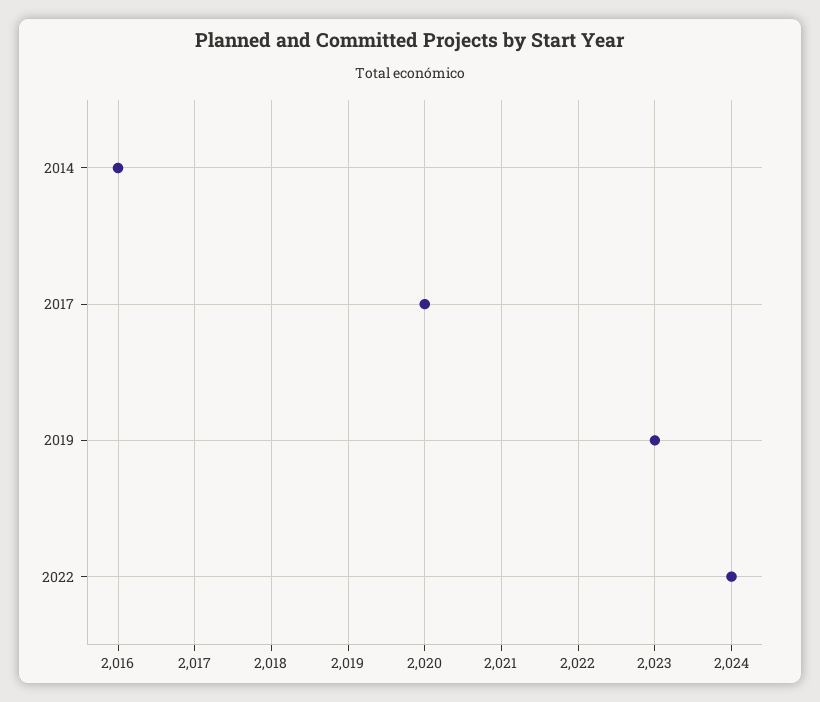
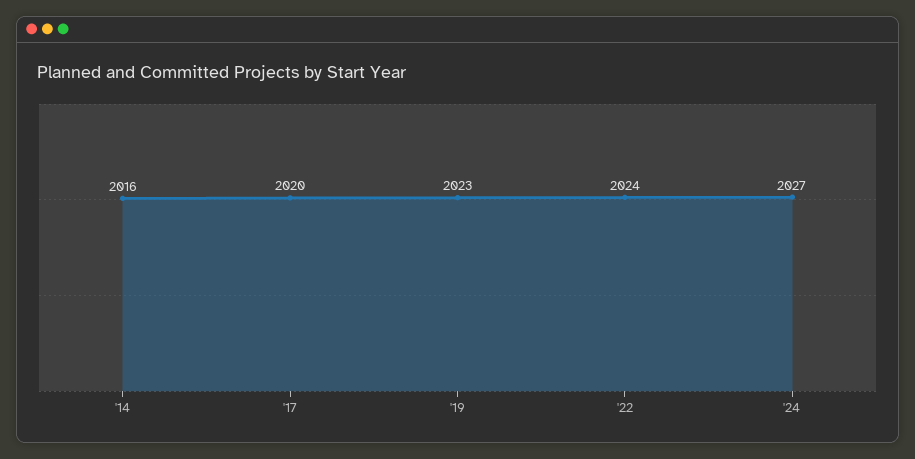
'24: none -> 2027

